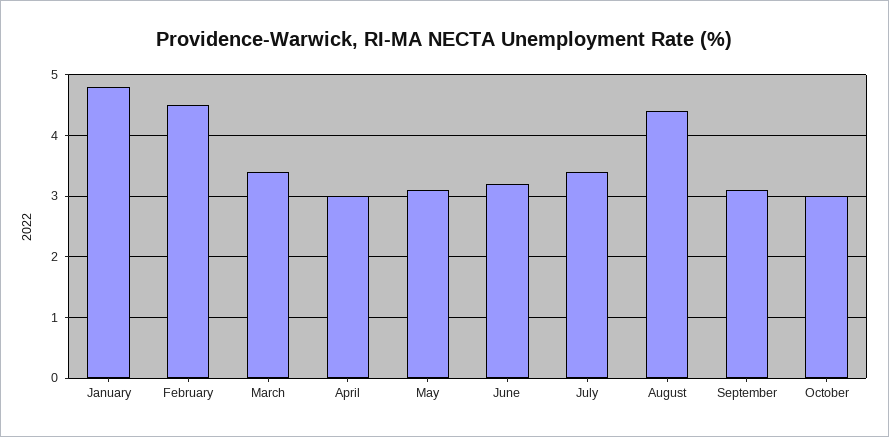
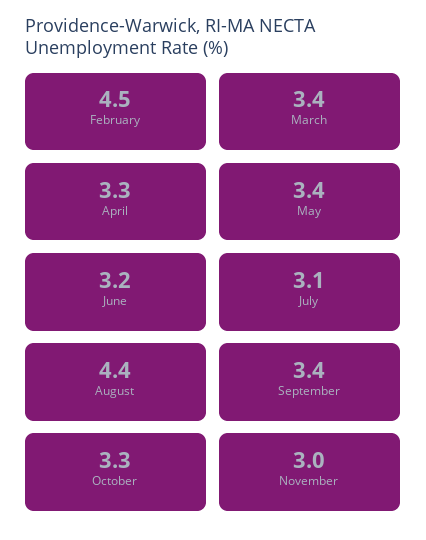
January: 4.8 -> none
April: 3 -> 3.3
May: 3.1 -> 3.4
July: 3.4 -> 3.1
September: 3.1 -> 3.4
October: 3 -> 3.3
November: none -> 3

